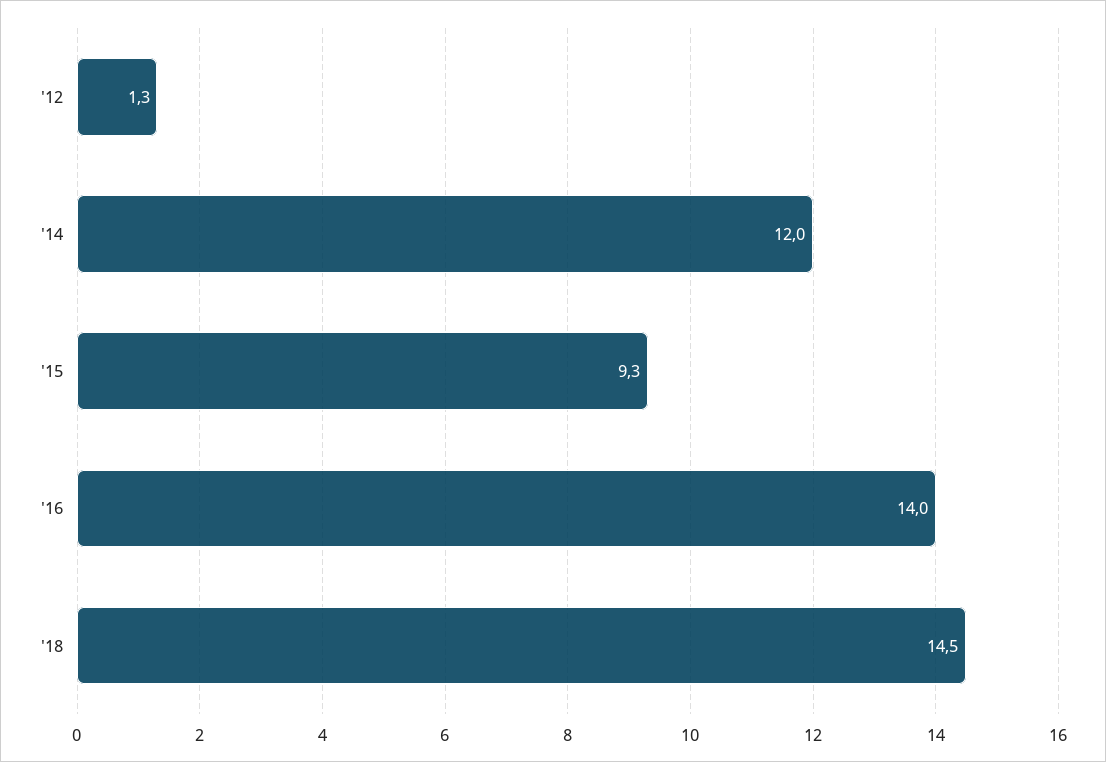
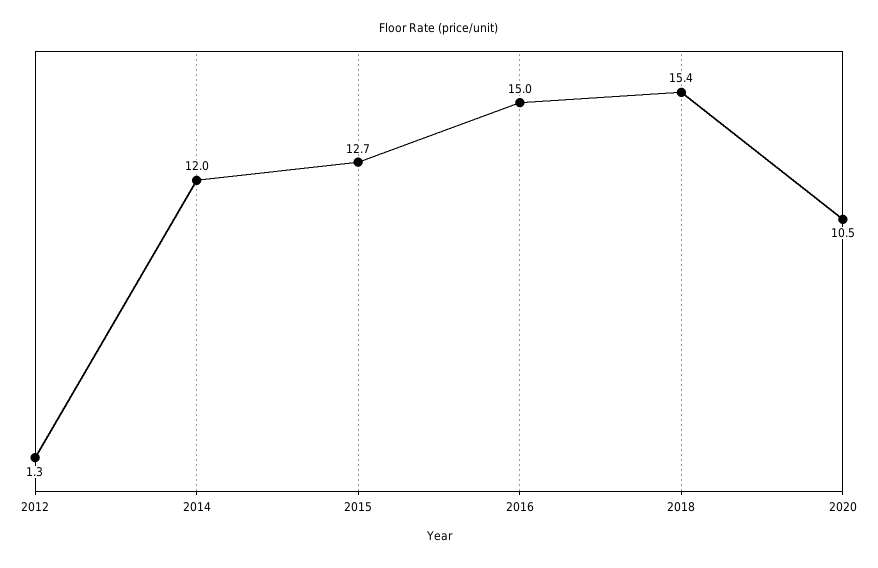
'15: 9.3 -> 12.7
'16: 14 -> 15
'18: 14.5 -> 15.4
2020: none -> 10.5

